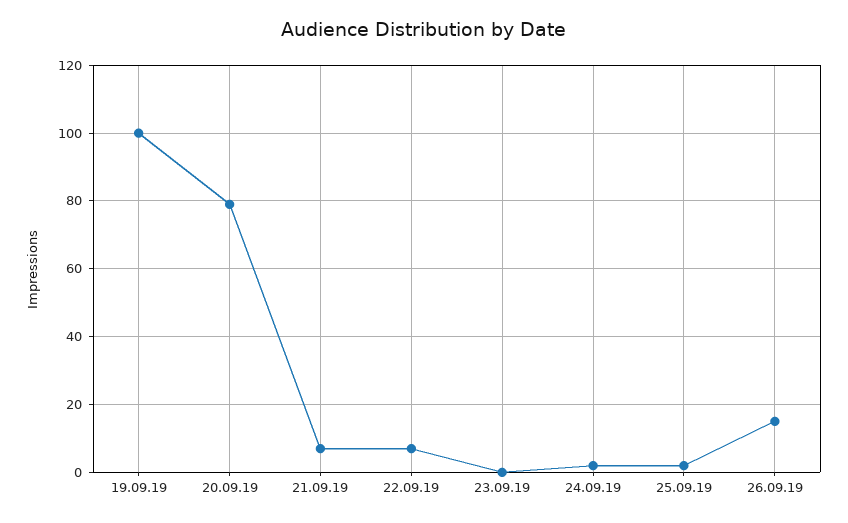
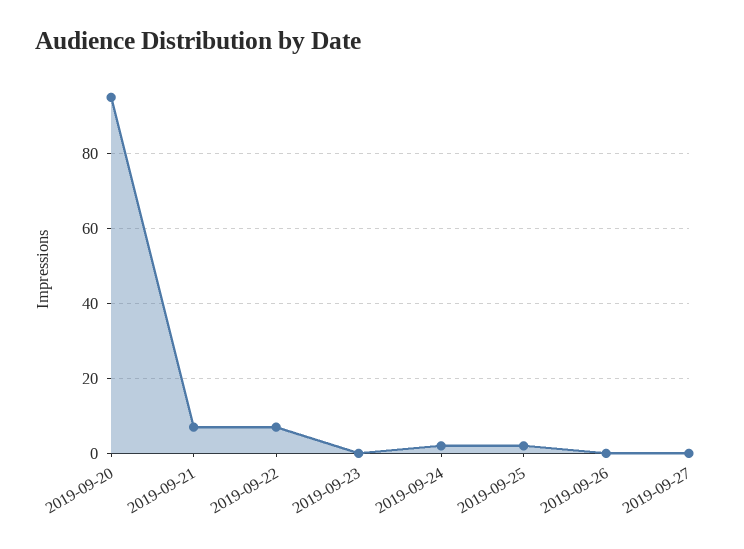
19.09.19: 100 -> none
20.09.19: 80 -> 95
26.09.19: 15 -> 0
2019-09-27: none -> 0

